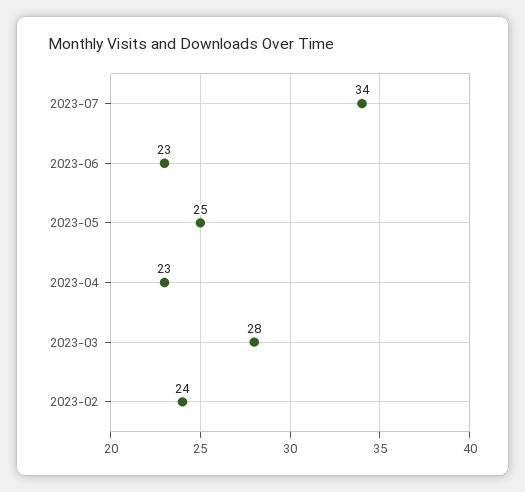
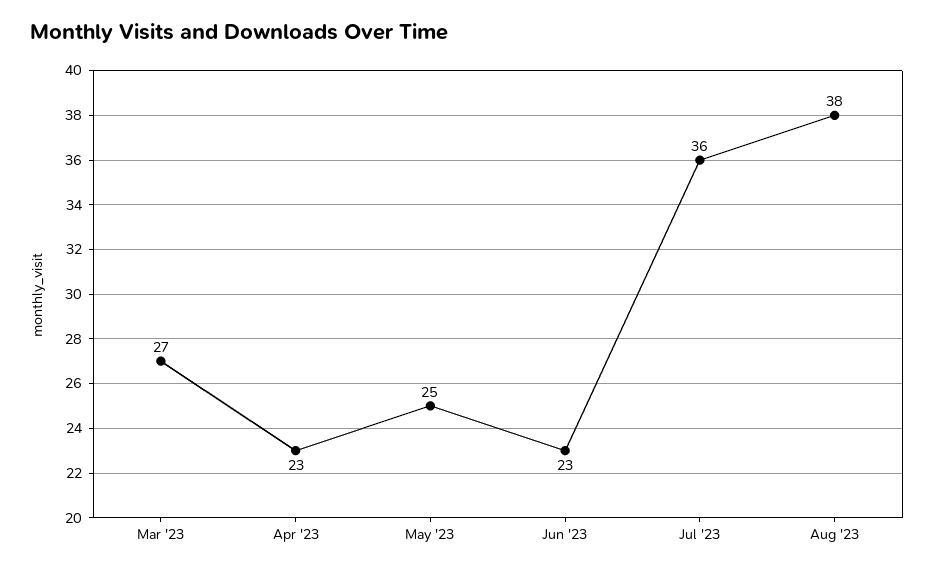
2023-07: 34 -> 36
2023-03: 28 -> 27
2023-02: 24 -> none
Aug '23: none -> 38

